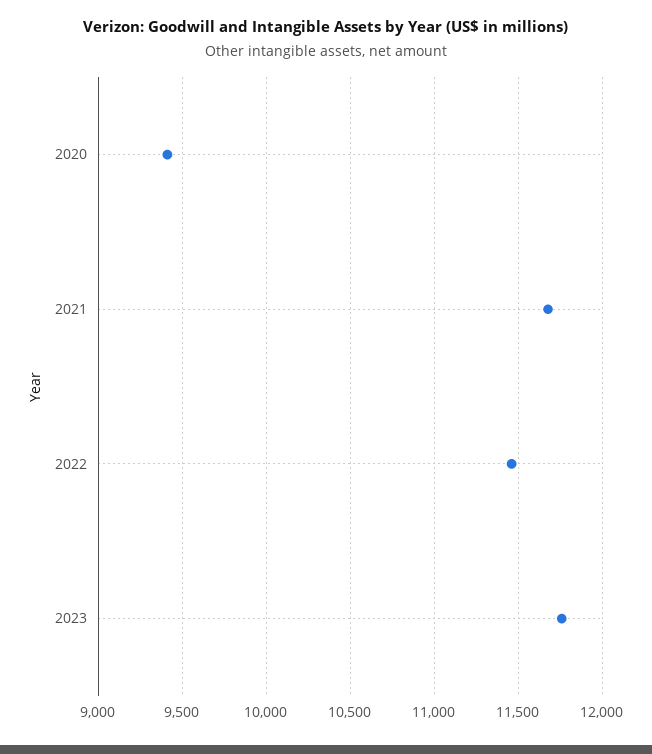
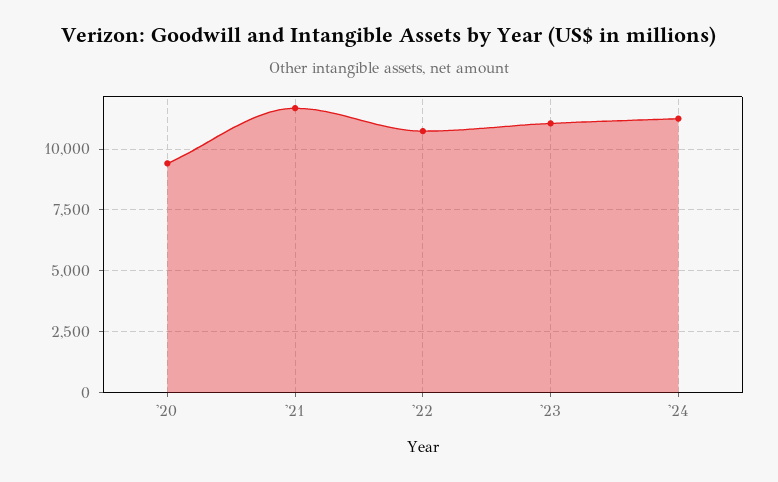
2022: 11450 -> 10750
2023: 11750 -> 11000
'24: none -> 11250

